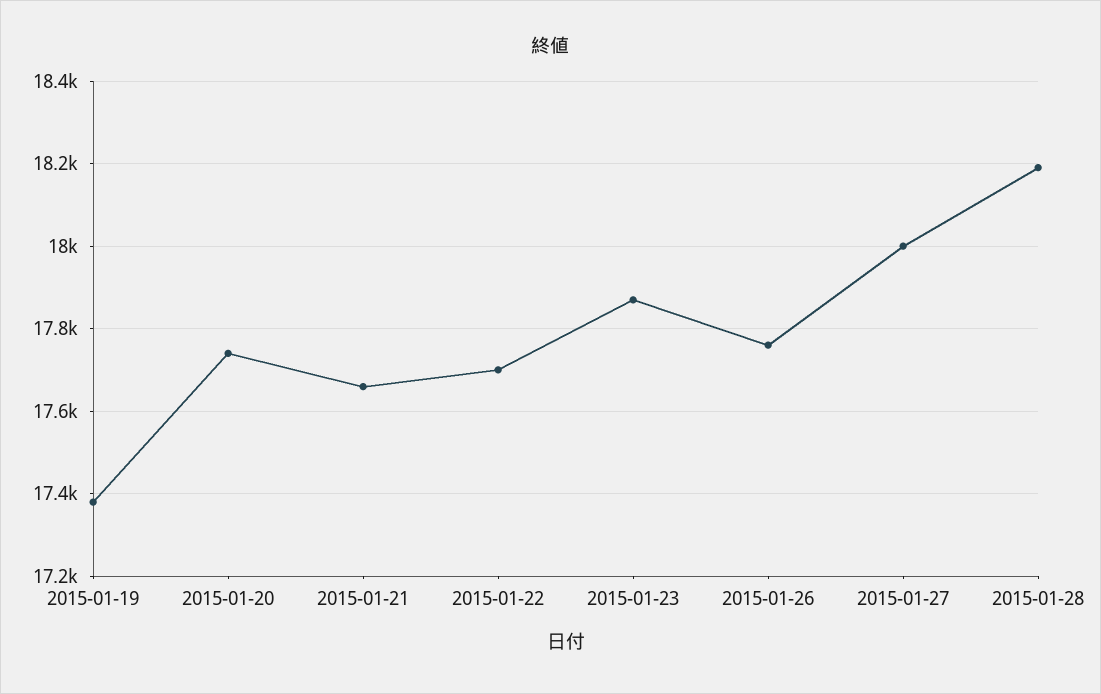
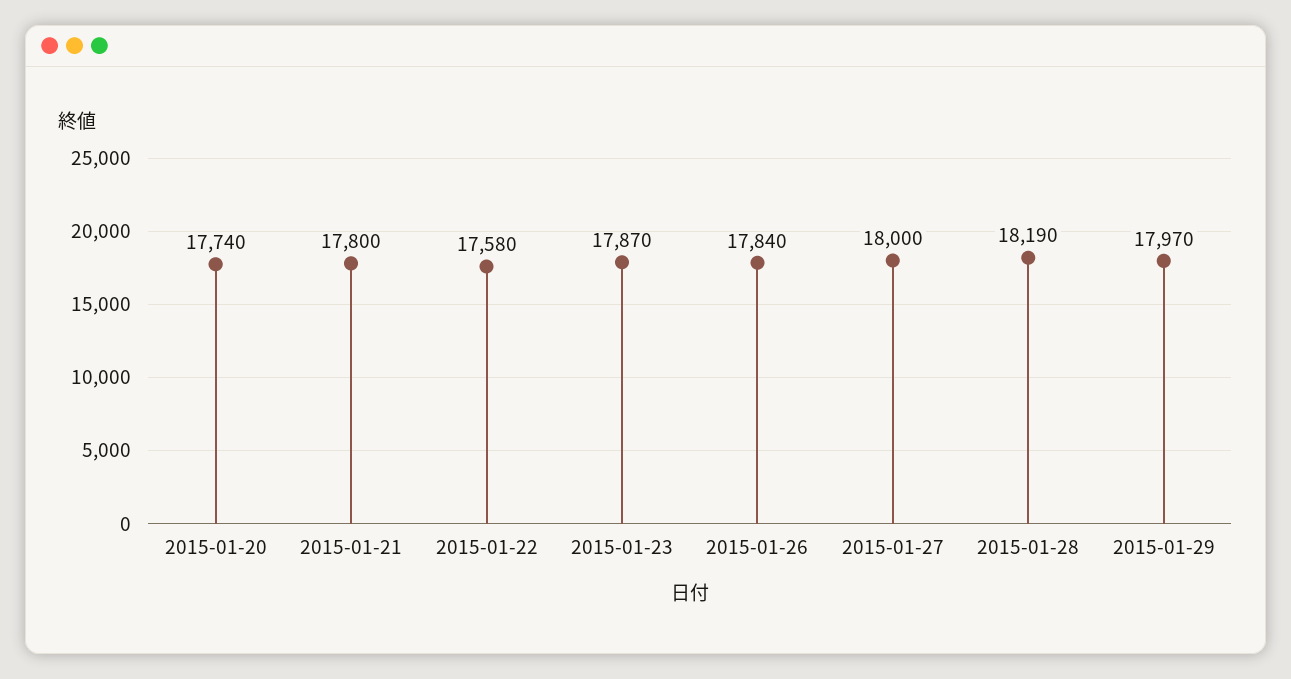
2015-01-19: 17380 -> none
2015-01-21: 17660 -> 17800
2015-01-22: 17700 -> 17580
2015-01-26: 17760 -> 17840
2015-01-29: none -> 17970

